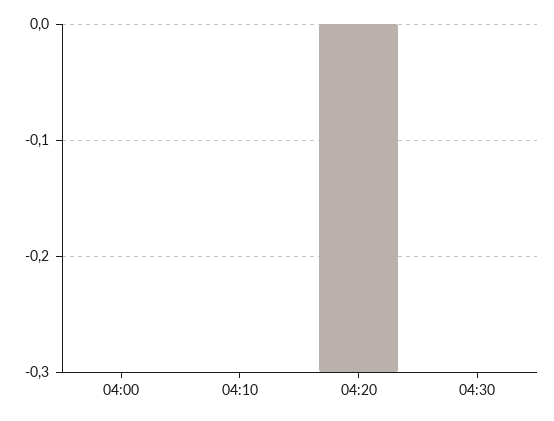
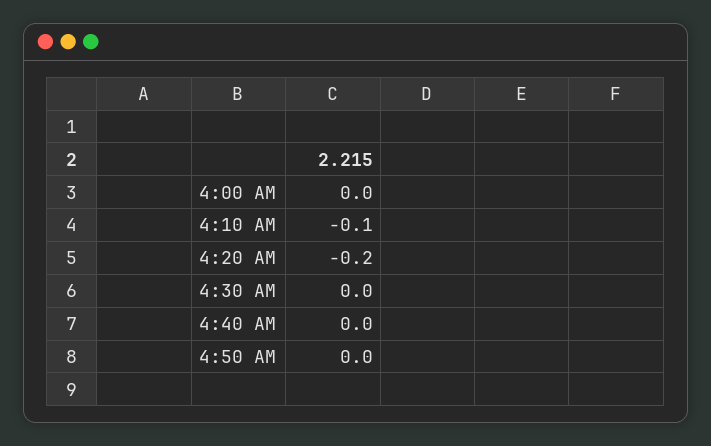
04:10: 0 -> -0.1
04:20: -0.3 -> -0.2
4:40 AM: none -> 0
4:50 AM: none -> 0

